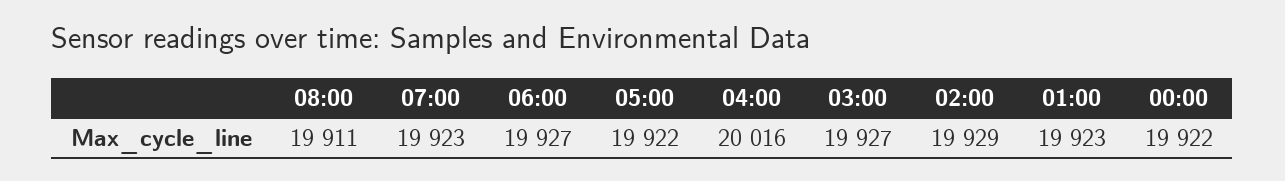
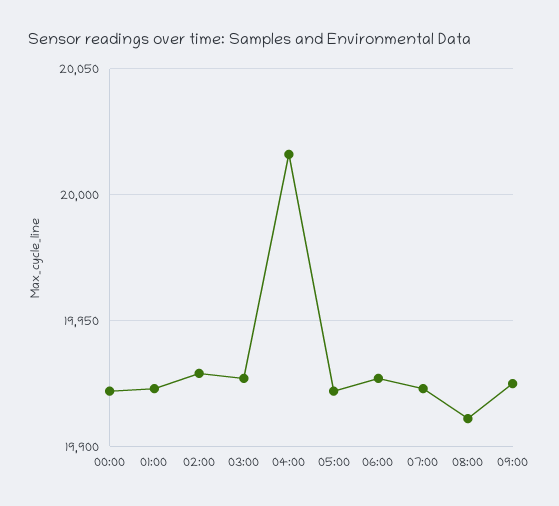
09:00: none -> 19925

